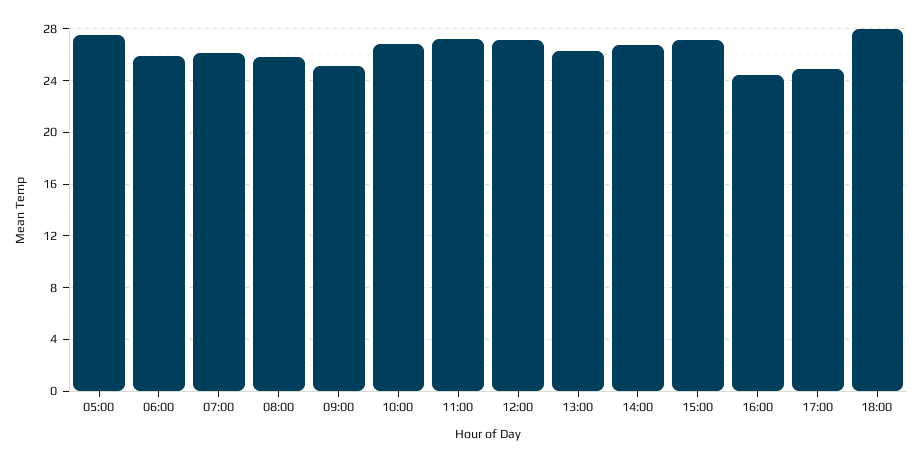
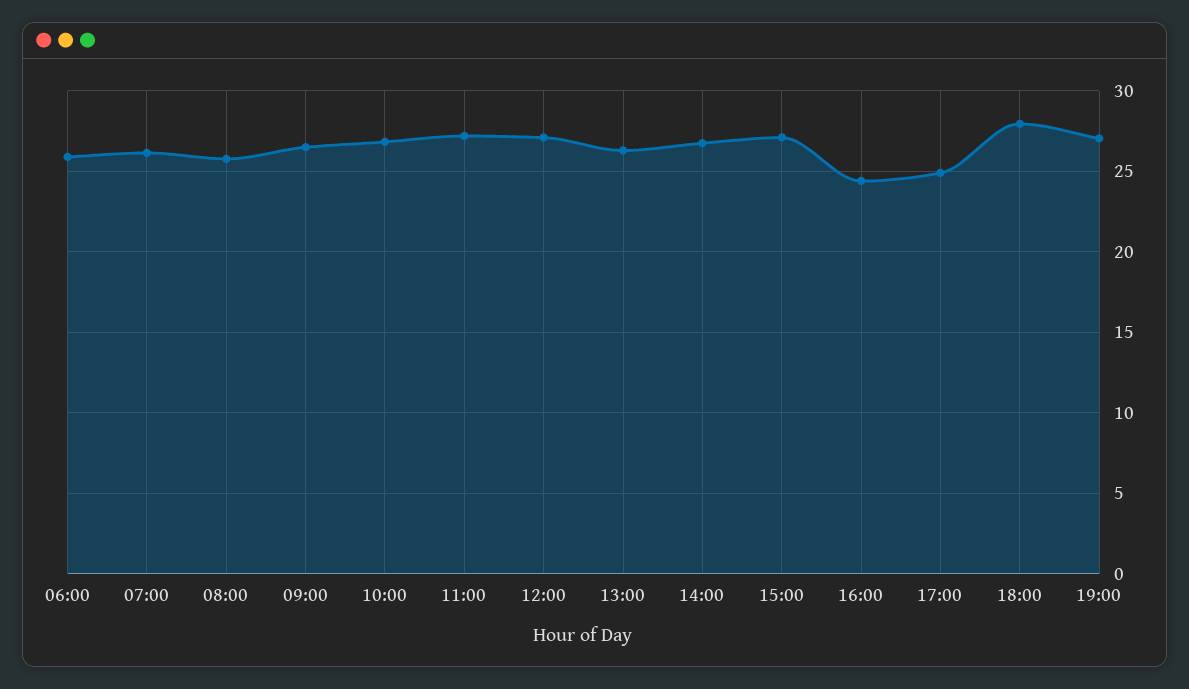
05:00: 27.5 -> none
09:00: 25 -> 26.5
19:00: none -> 27

